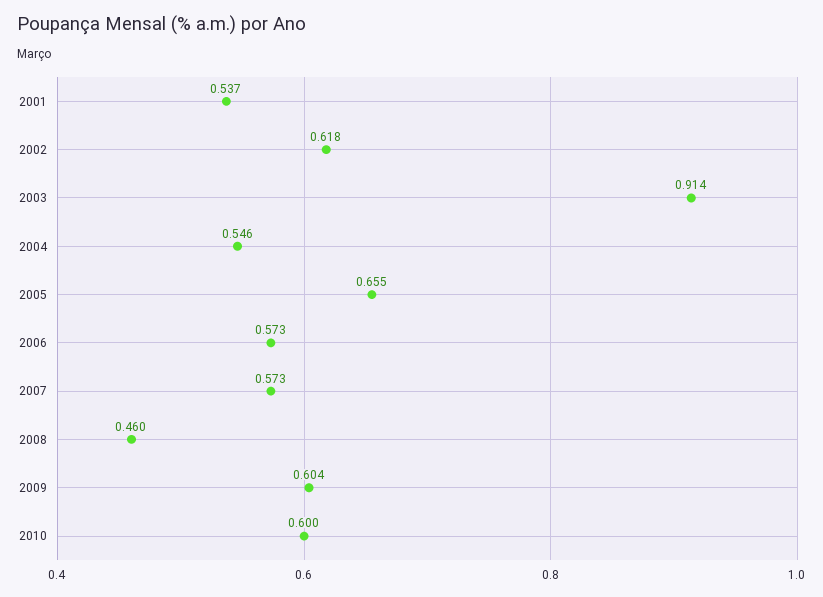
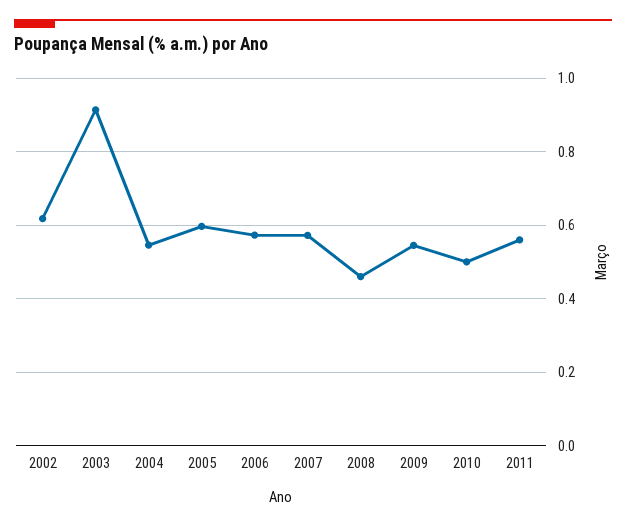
2001: 0.537 -> none
2005: 0.655 -> 0.6
2009: 0.604 -> 0.54
2010: 0.6 -> 0.5
2011: none -> 0.56

